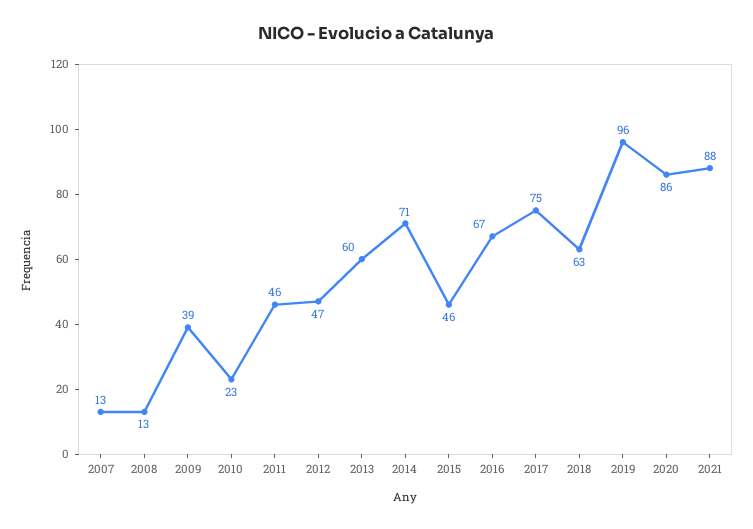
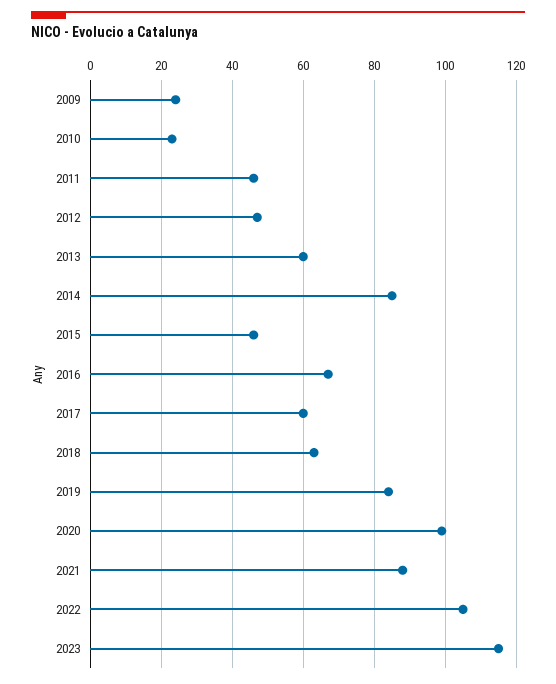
2007: 13 -> none
2008: 13 -> none
2009: 39 -> 25
2014: 71 -> 85
2017: 75 -> 60
2019: 96 -> 85
2020: 86 -> 100
2022: none -> 105
2023: none -> 115

